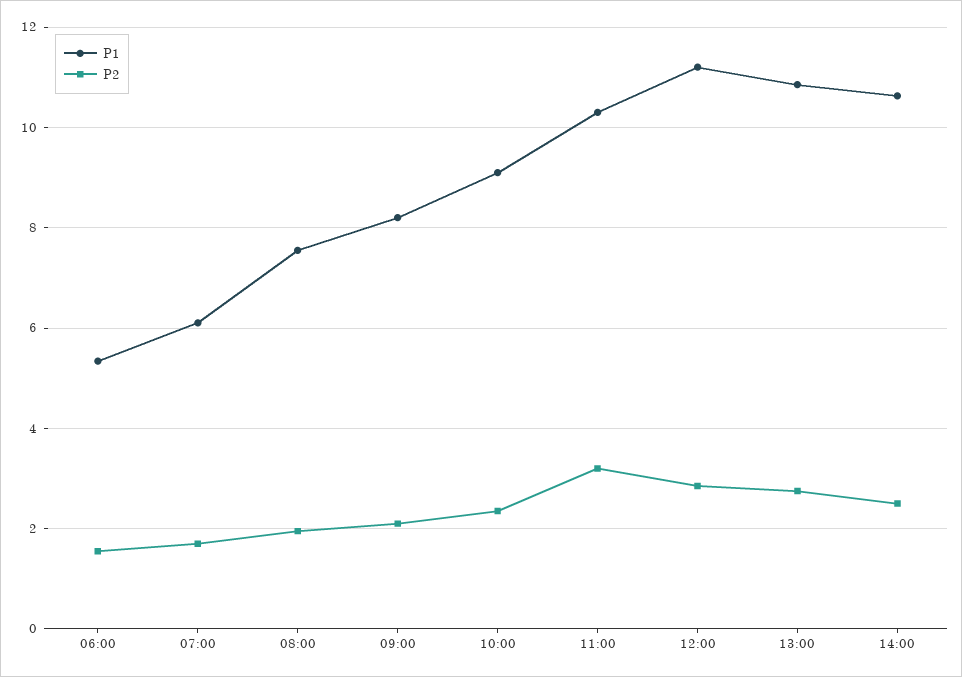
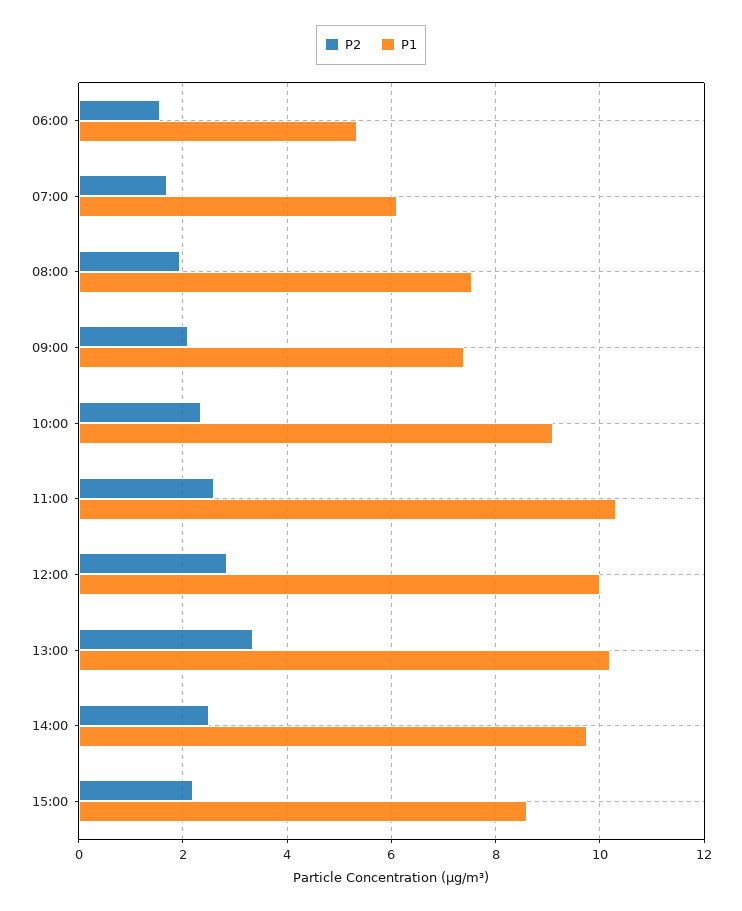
P1, 09:00: 8.2 -> 7.4
P2, 11:00: 3.2 -> 2.6
P1, 12:00: 11.2 -> 10
P1, 13:00: 10.8 -> 10.2
P2, 13:00: 2.8 -> 3.4
P1, 14:00: 10.6 -> 9.8
P2, 15:00: none -> 2.2
P1, 15:00: none -> 8.6

